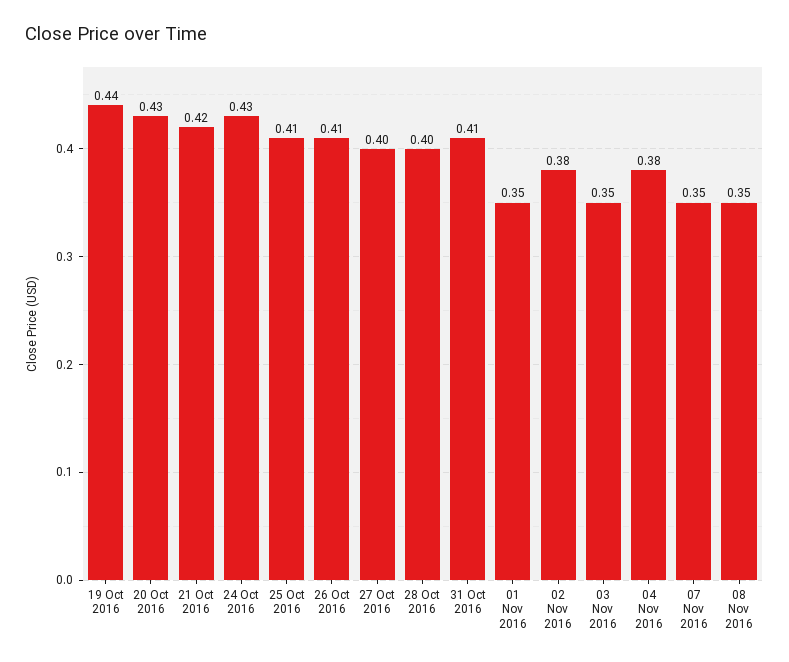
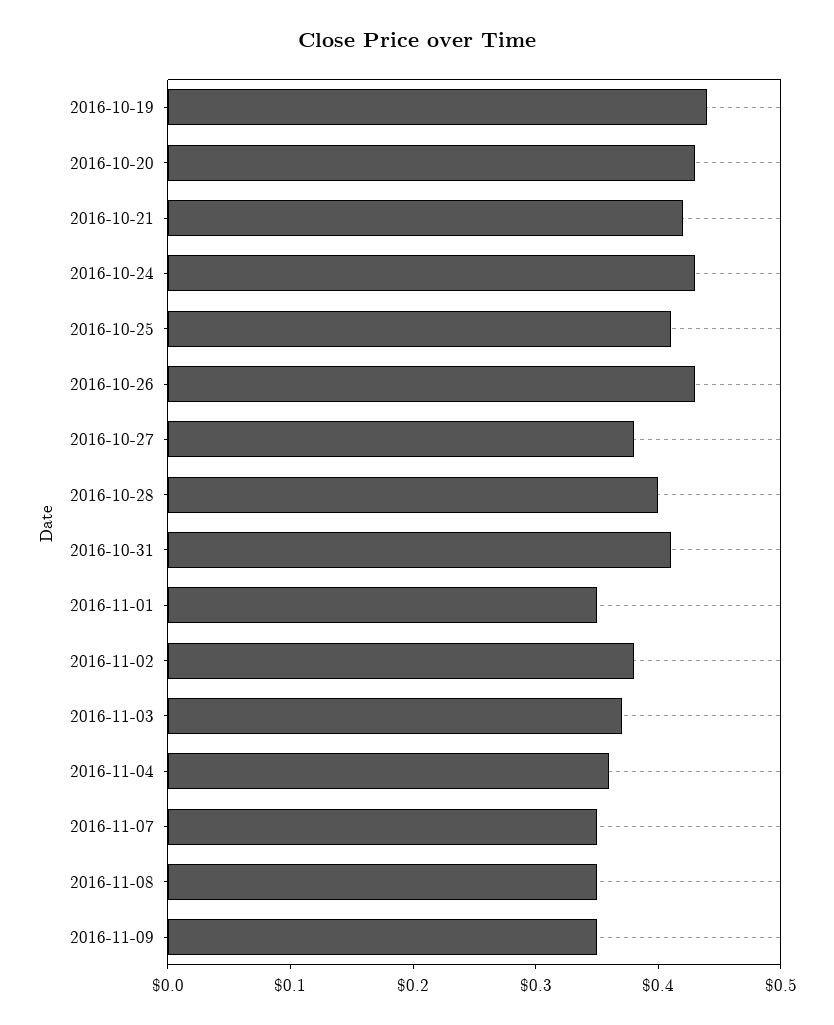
26 Oct 2016: 0.41 -> 0.43
27 Oct 2016: 0.4 -> 0.38
03 Nov 2016: 0.35 -> 0.37
04 Nov 2016: 0.38 -> 0.36
2016-11-09: none -> 0.35

